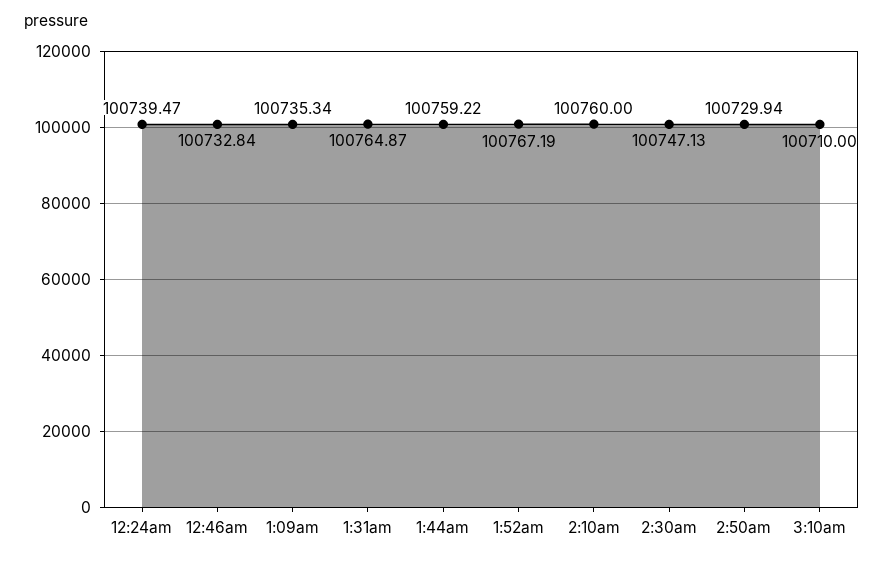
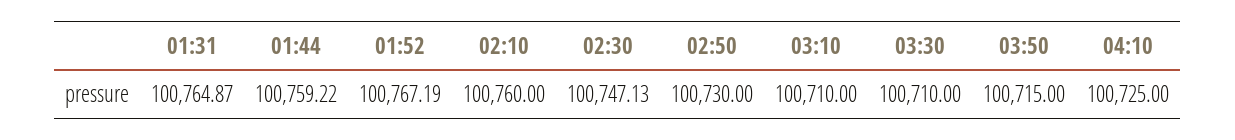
12:24am: 100739.47 -> none
12:46am: 100732.84 -> none
1:09am: 100735.34 -> none
2:50am: 100729.94 -> 100730
03:30: none -> 100710
03:50: none -> 100715
04:10: none -> 100725

